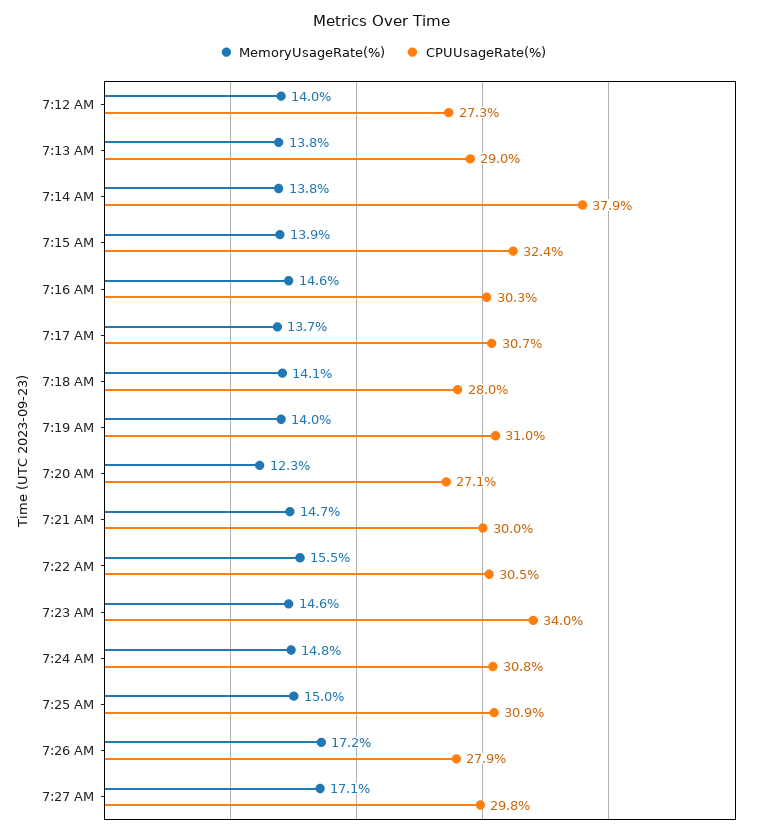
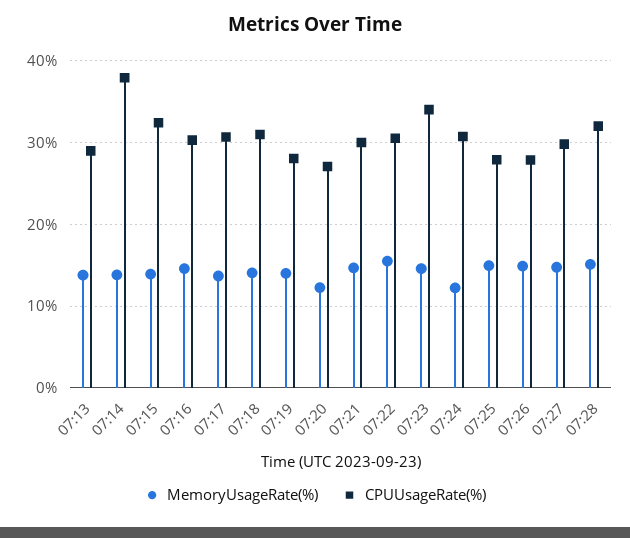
MemoryUsageRate(%), 7:12 AM: 14 -> none
CPUUsageRate(%), 7:12 AM: 27.3 -> none
CPUUsageRate(%), 7:18 AM: 28 -> 31
CPUUsageRate(%), 7:19 AM: 31 -> 28
MemoryUsageRate(%), 7:24 AM: 14.8 -> 12
CPUUsageRate(%), 7:25 AM: 30.9 -> 28
MemoryUsageRate(%), 7:26 AM: 17.2 -> 15
MemoryUsageRate(%), 7:27 AM: 17.1 -> 15
MemoryUsageRate(%), 07:28: none -> 15
CPUUsageRate(%), 07:28: none -> 32

